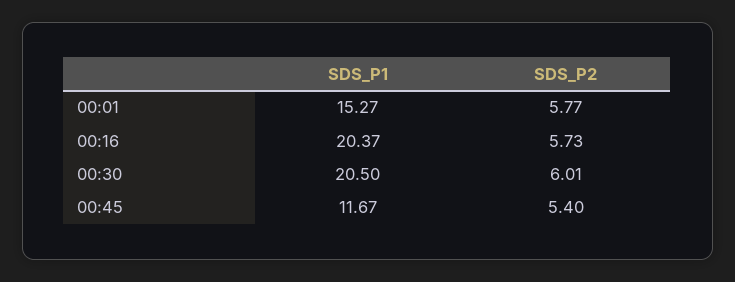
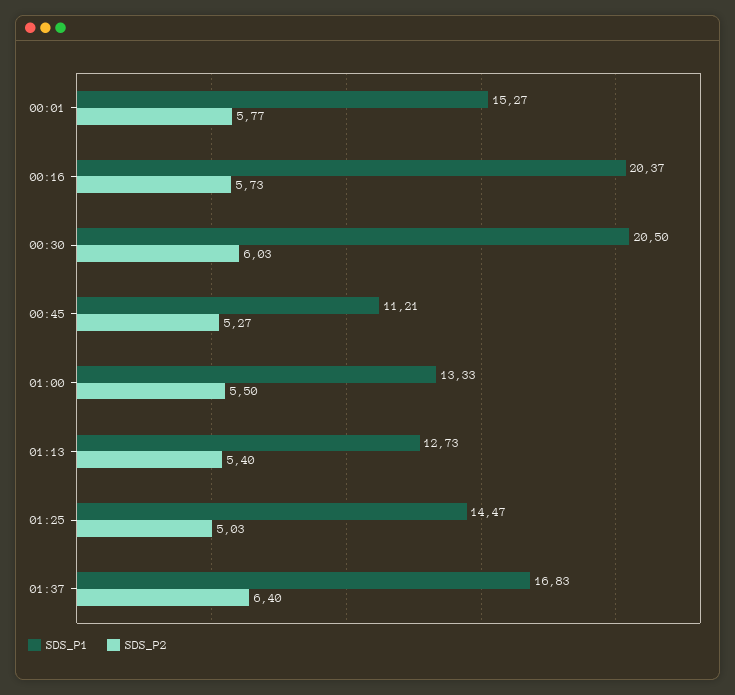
SDS_P2, 00:30: 6.01 -> 6.03
SDS_P1, 00:45: 11.67 -> 11.21
SDS_P2, 00:45: 5.4 -> 5.27
SDS_P1, 01:00: none -> 13.33
SDS_P2, 01:00: none -> 5.5
SDS_P1, 01:13: none -> 12.73
SDS_P2, 01:13: none -> 5.4
SDS_P1, 01:25: none -> 14.47
SDS_P2, 01:25: none -> 5.03
SDS_P1, 01:37: none -> 16.83
SDS_P2, 01:37: none -> 6.4

